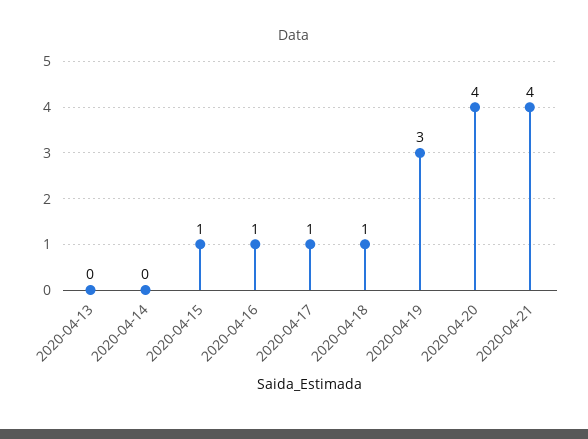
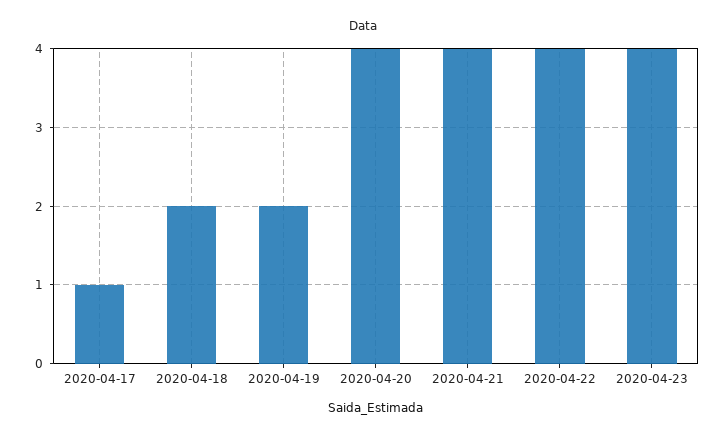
2020-04-13: 0 -> none
2020-04-14: 0 -> none
2020-04-15: 1 -> none
2020-04-16: 1 -> none
2020-04-18: 1 -> 2
2020-04-19: 3 -> 2
2020-04-22: none -> 4
2020-04-23: none -> 4

